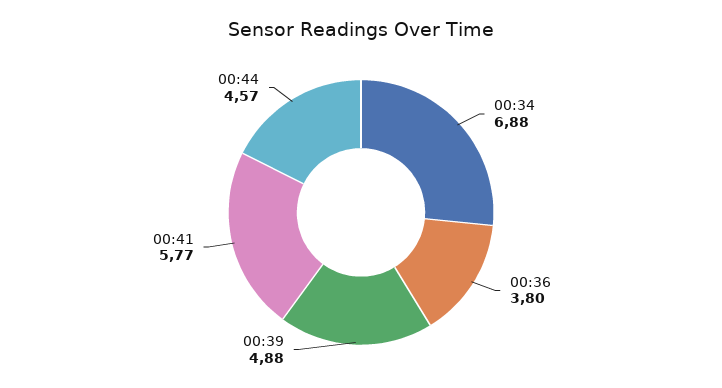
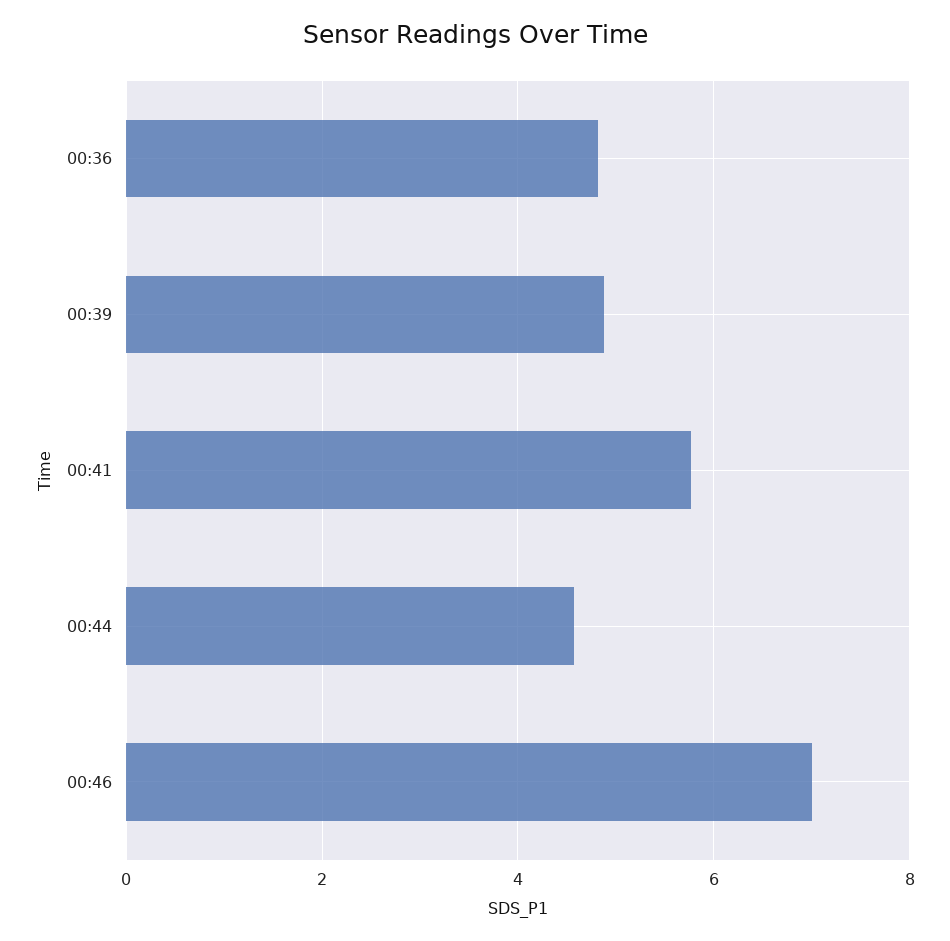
00:34: 6.88 -> none
00:36: 3.8 -> 4.8
00:46: none -> 7

